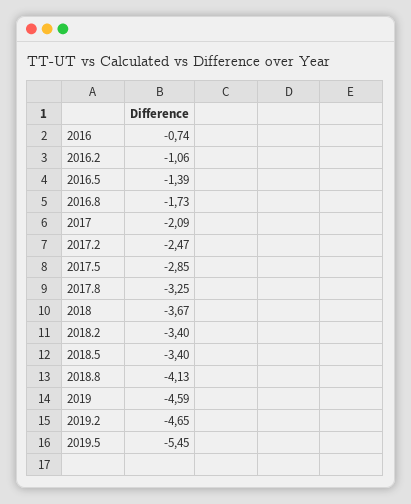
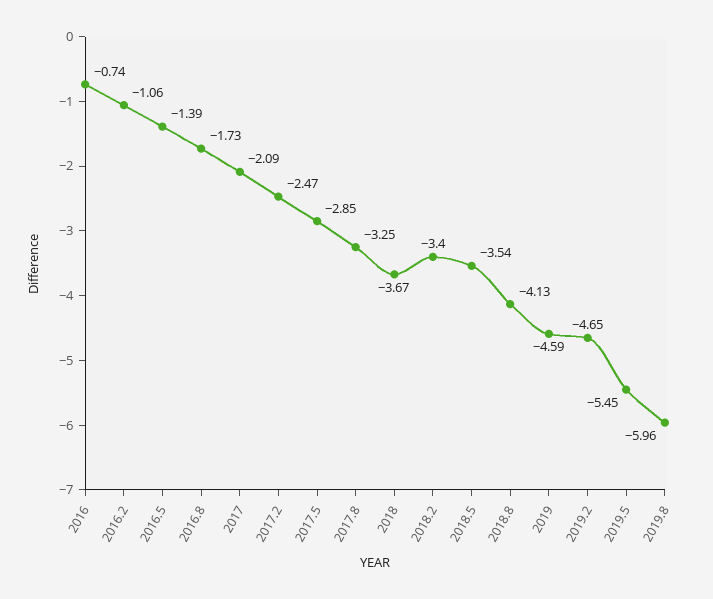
2018.5: -3.4 -> -3.54
2019.8: none -> -5.96

